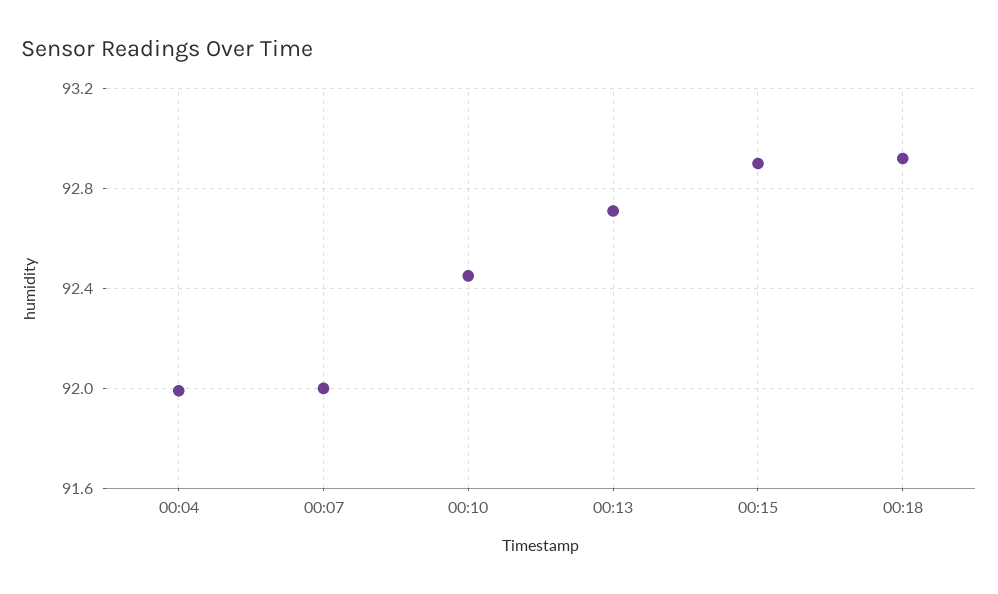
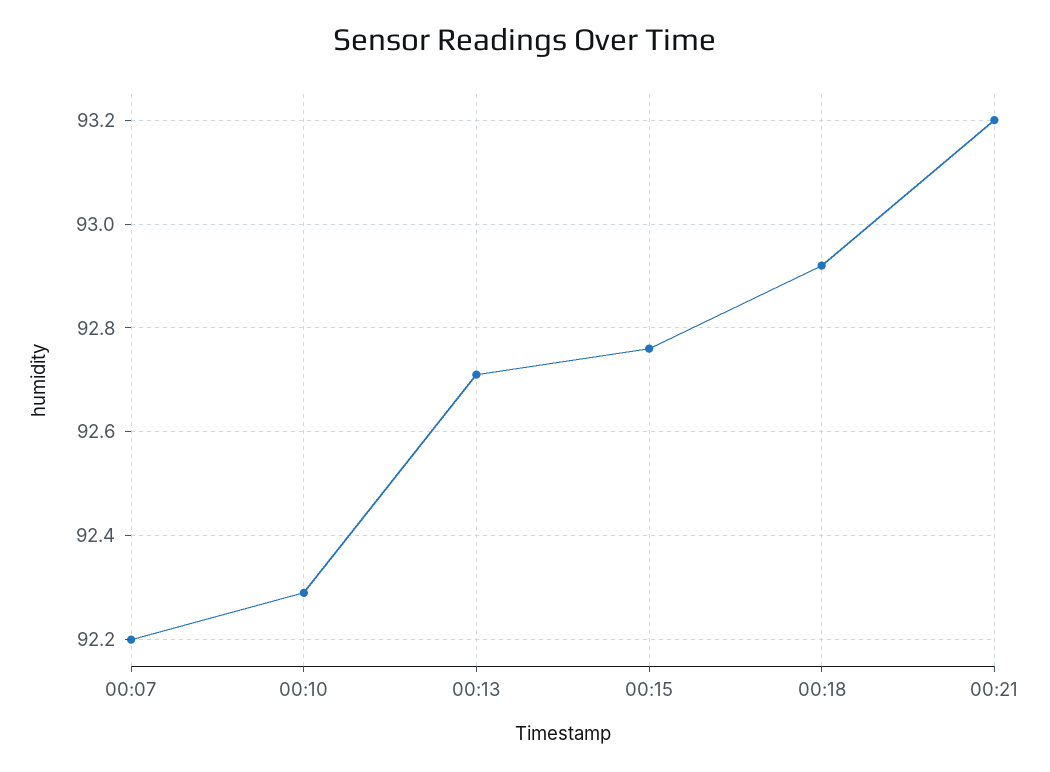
00:04: 92 -> none
00:07: 92 -> 92.2
00:10: 92.45 -> 92.3
00:15: 92.9 -> 92.75
00:21: none -> 93.2

